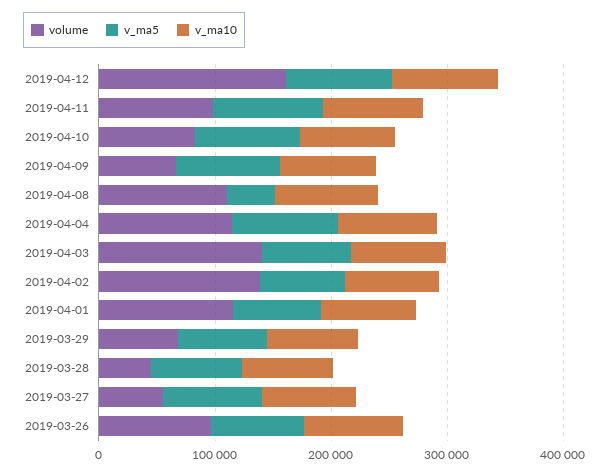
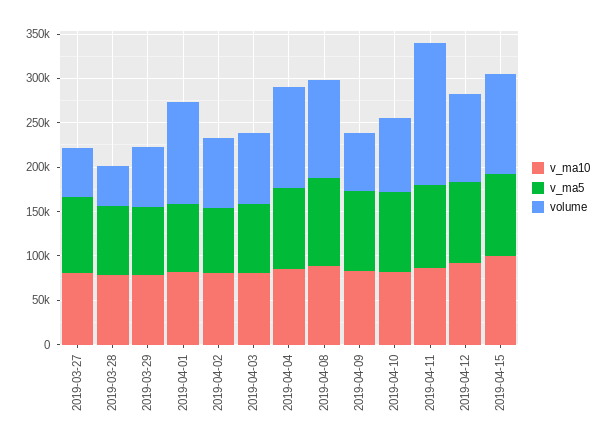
volume, 2019-04-12: 160000 -> 100000
volume, 2019-04-11: 100000 -> 160000
v_ma5, 2019-04-08: 40000 -> 100000
volume, 2019-04-03: 140000 -> 80000
volume, 2019-04-02: 140000 -> 80000
volume, 2019-03-26: 100000 -> none
v_ma5, 2019-03-26: 80000 -> none
v_ma10, 2019-03-26: 80000 -> none
v_ma10, 2019-04-15: none -> 100000
v_ma5, 2019-04-15: none -> 90000
volume, 2019-04-15: none -> 110000

